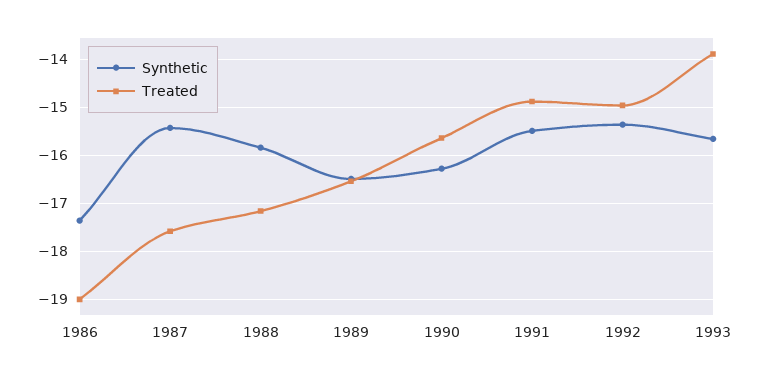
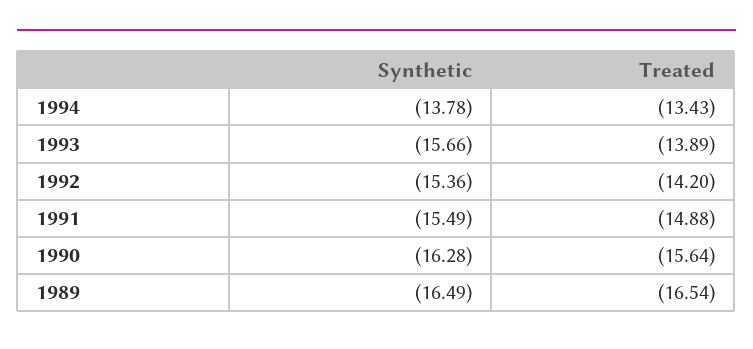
Synthetic, 1986: -17.4 -> none
Treated, 1986: -19 -> none
Synthetic, 1987: -15.4 -> none
Treated, 1987: -17.6 -> none
Synthetic, 1988: -15.8 -> none
Treated, 1988: -17.2 -> none
Treated, 1992: -15 -> -14.2
Synthetic, 1994: none -> -13.78
Treated, 1994: none -> -13.43

